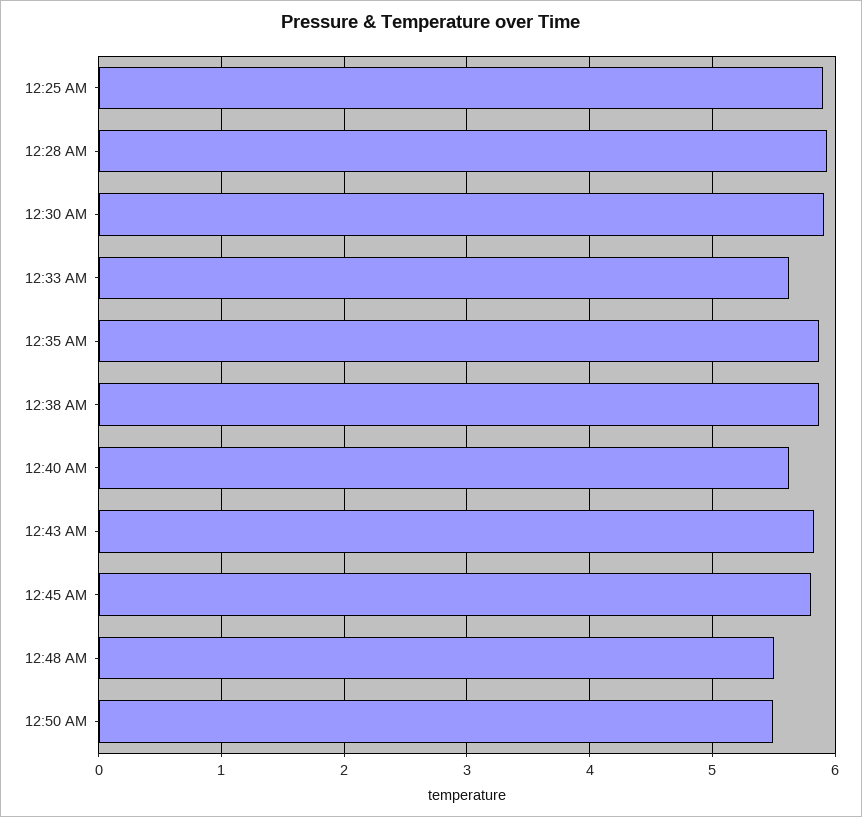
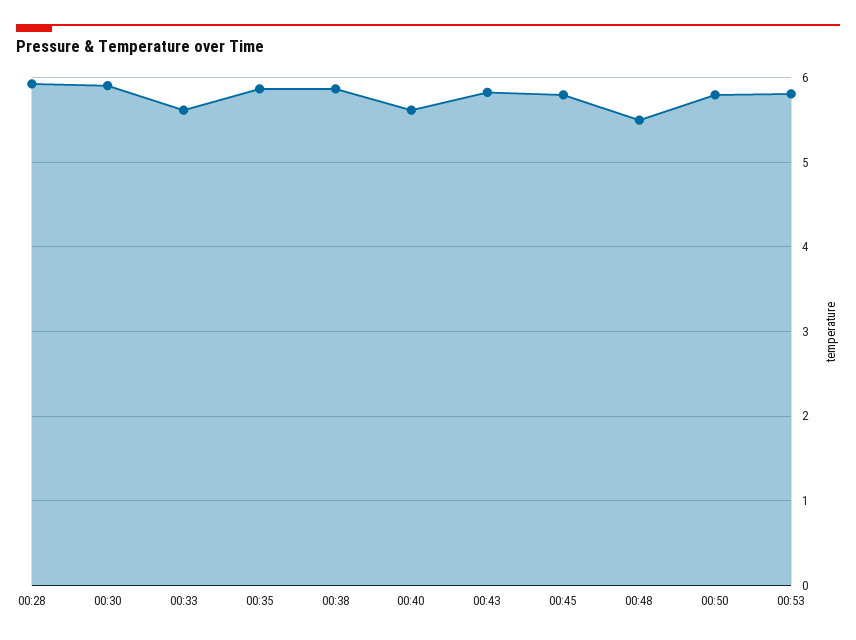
12:25 AM: 5.9 -> none
12:50 AM: 5.5 -> 5.8
00:53: none -> 5.8

